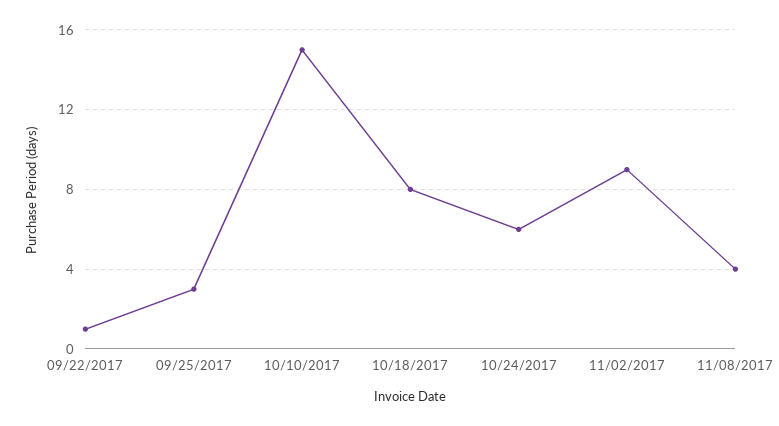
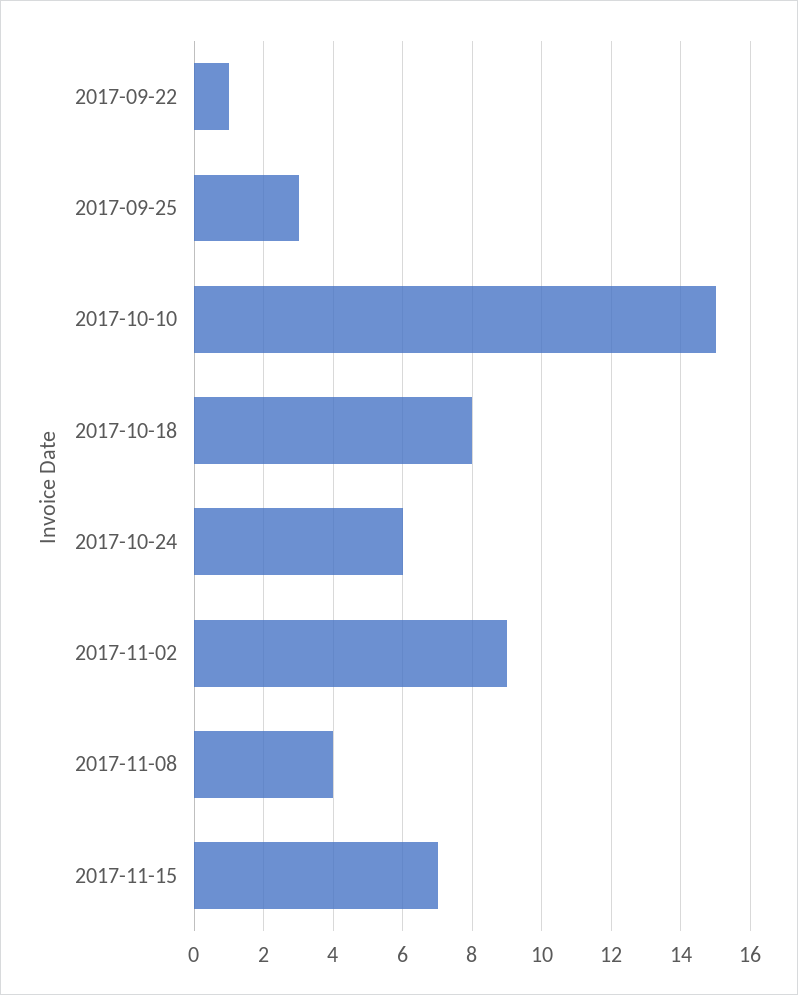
2017-11-15: none -> 7

